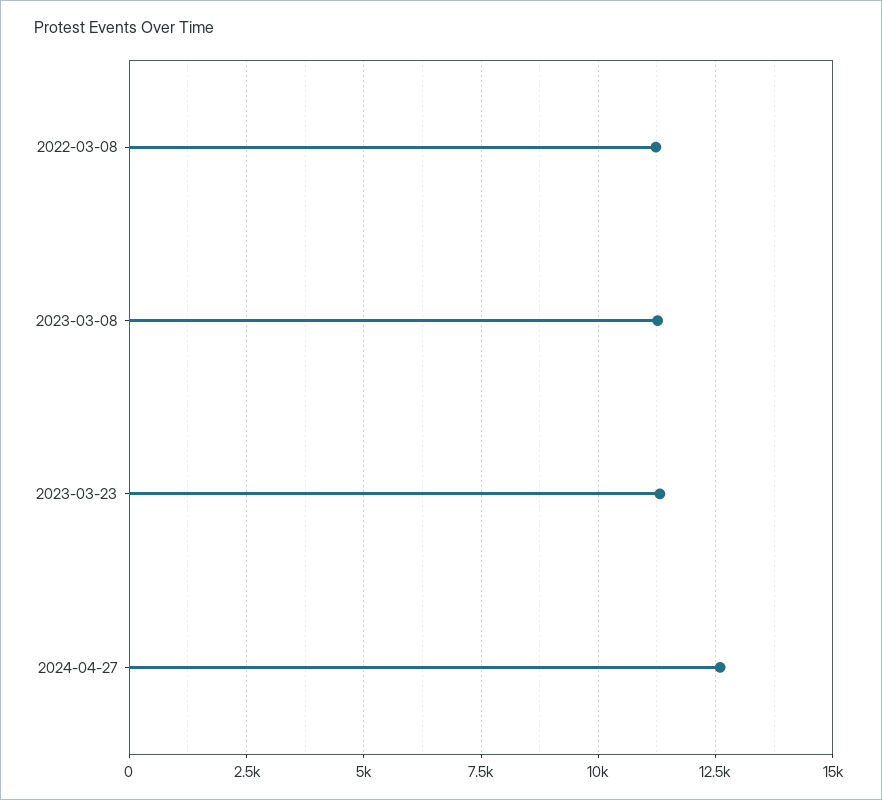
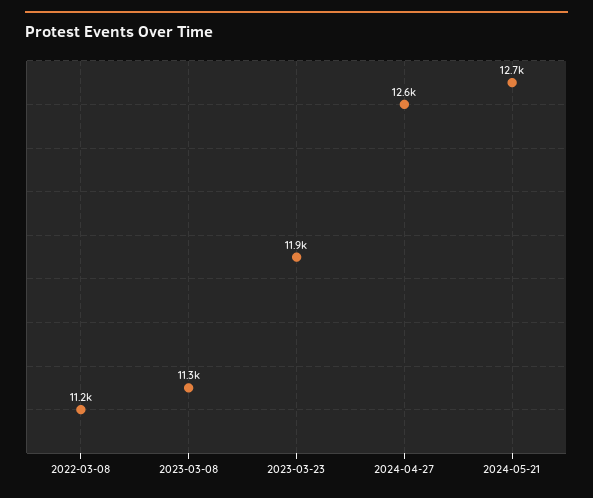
2023-03-23: 11250 -> 11900
2024-05-21: none -> 12700

